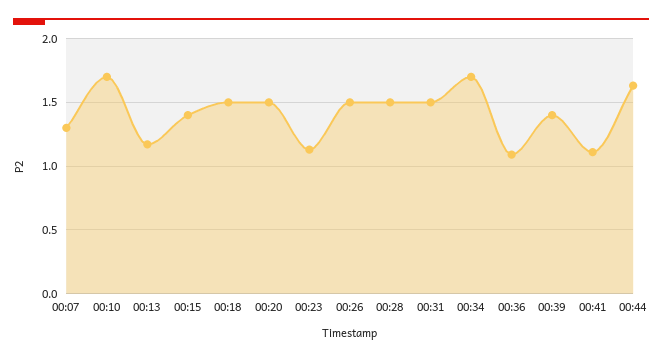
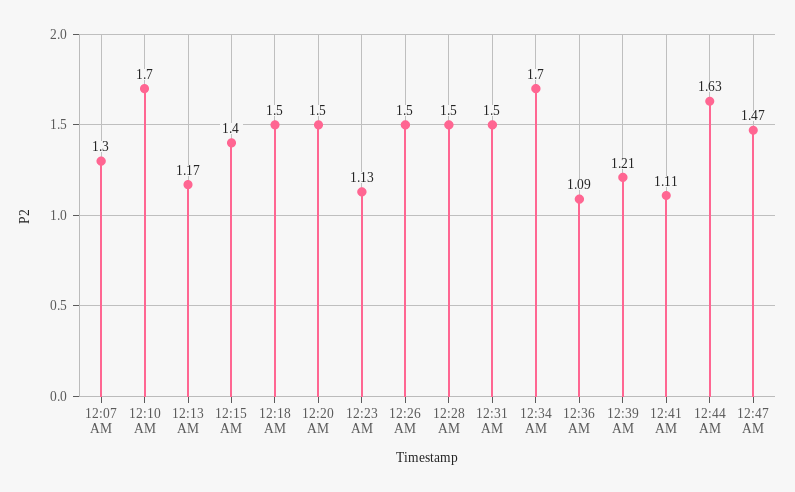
00:39: 1.4 -> 1.21
12:47 AM: none -> 1.47

